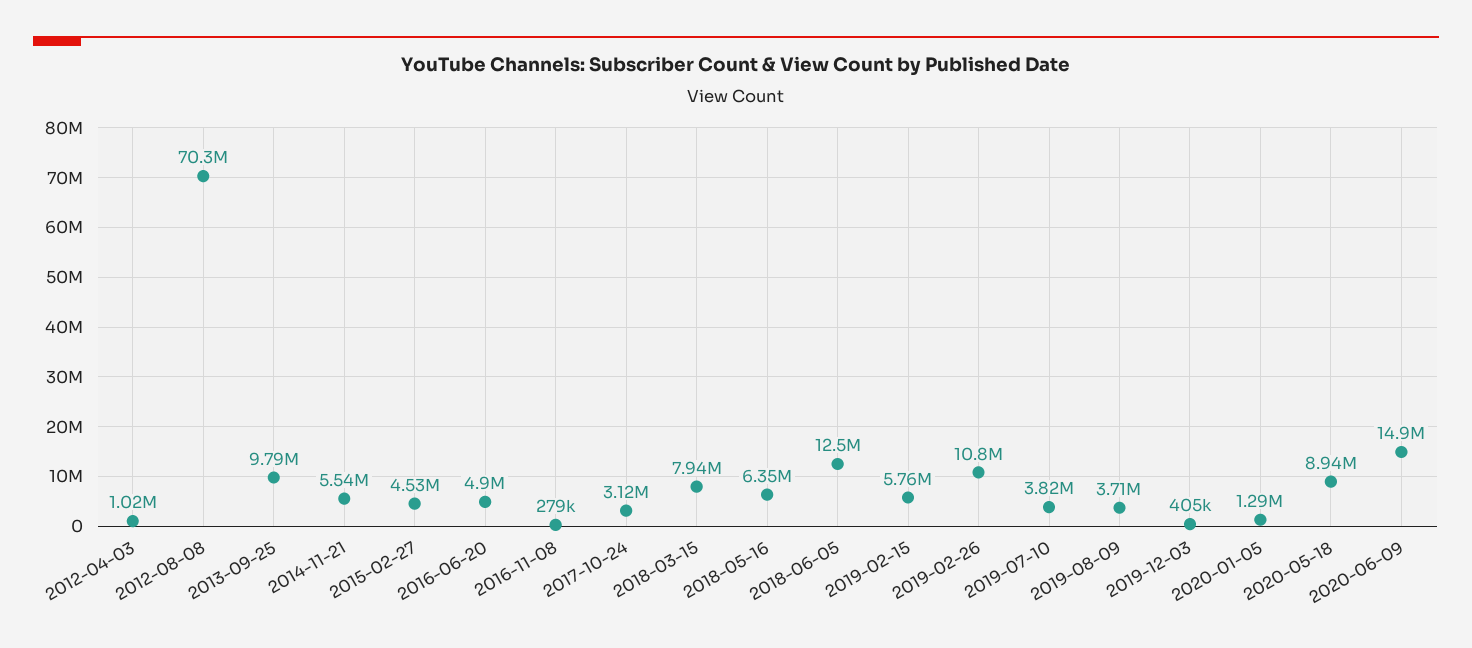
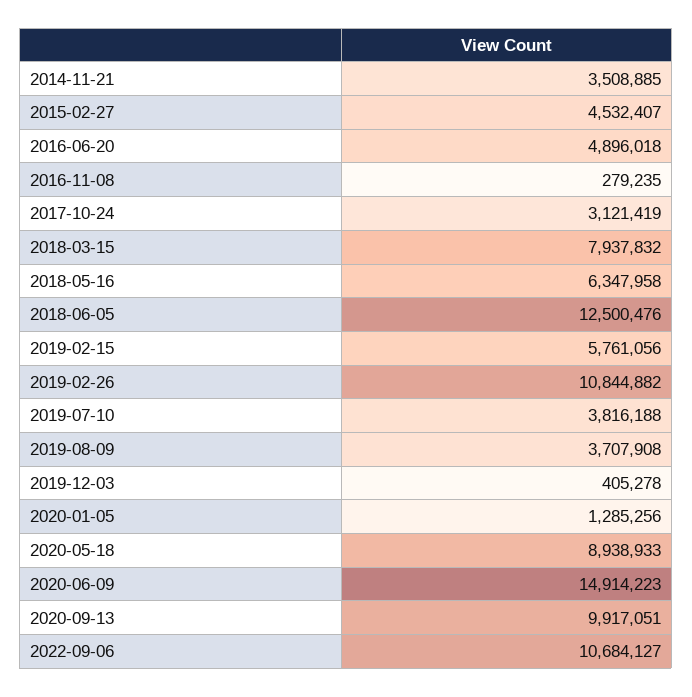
2012-04-03: 1020000 -> none
2012-08-08: 70300000 -> none
2013-09-25: 9790000 -> none
2014-11-21: 5540000 -> 3508885
2020-09-13: none -> 9917051
2022-09-06: none -> 10684127

